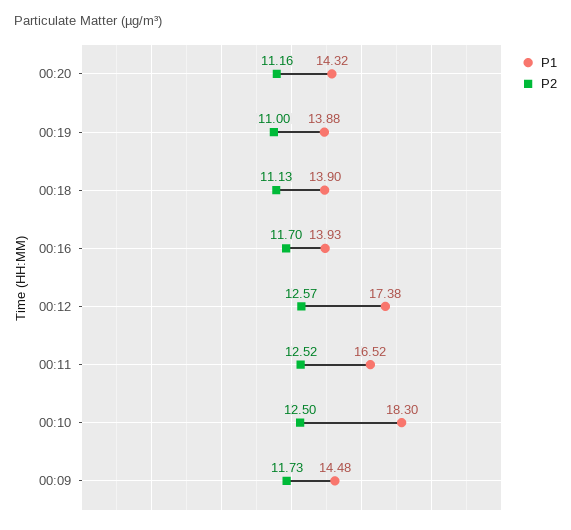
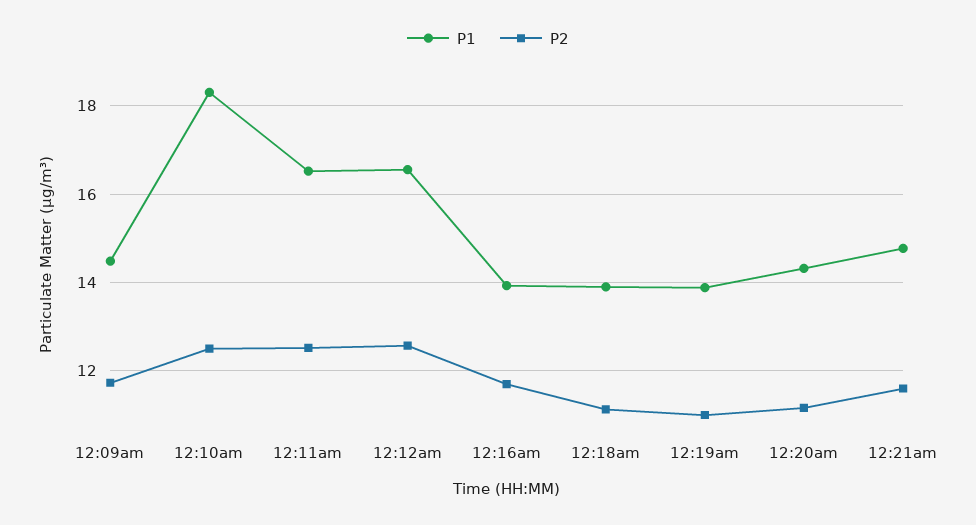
P1, 00:12: 17.38 -> 16.6
P1, 12:21am: none -> 14.8
P2, 12:21am: none -> 11.6

